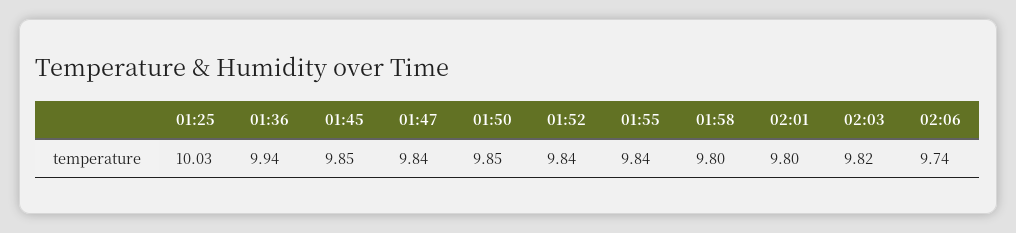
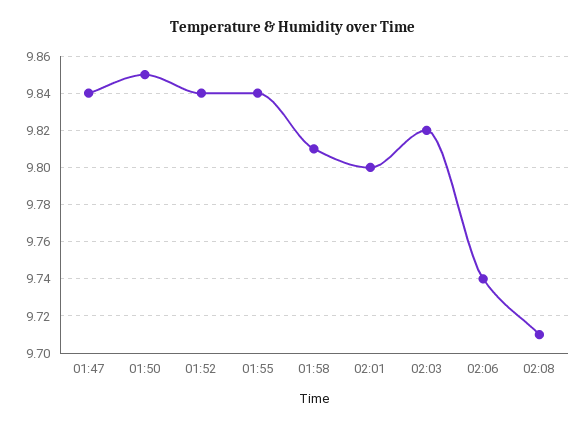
01:25: 10.03 -> none
01:36: 9.94 -> none
01:45: 9.85 -> none
01:58: 9.8 -> 9.81
02:08: none -> 9.71

